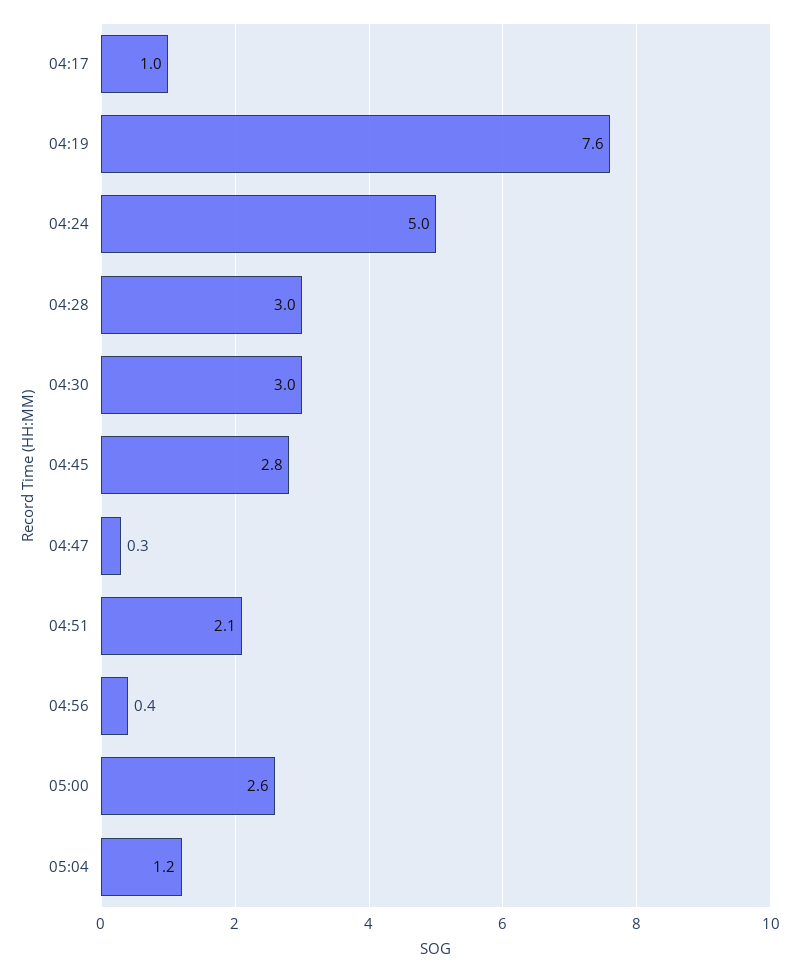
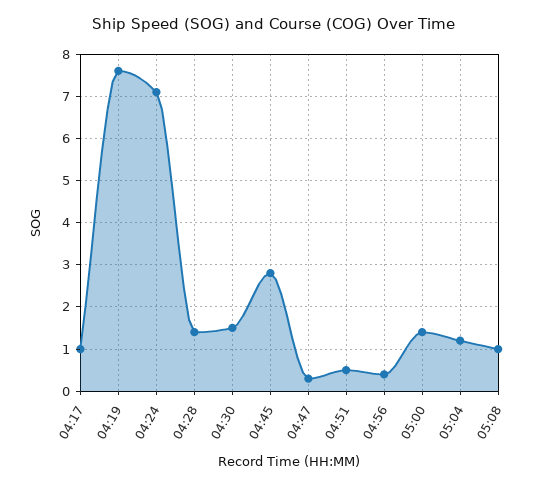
04:24: 5 -> 7
04:28: 3 -> 1.5
04:30: 3 -> 1.5
04:51: 2.1 -> 0.5
05:00: 2.6 -> 1.5
05:08: none -> 1

